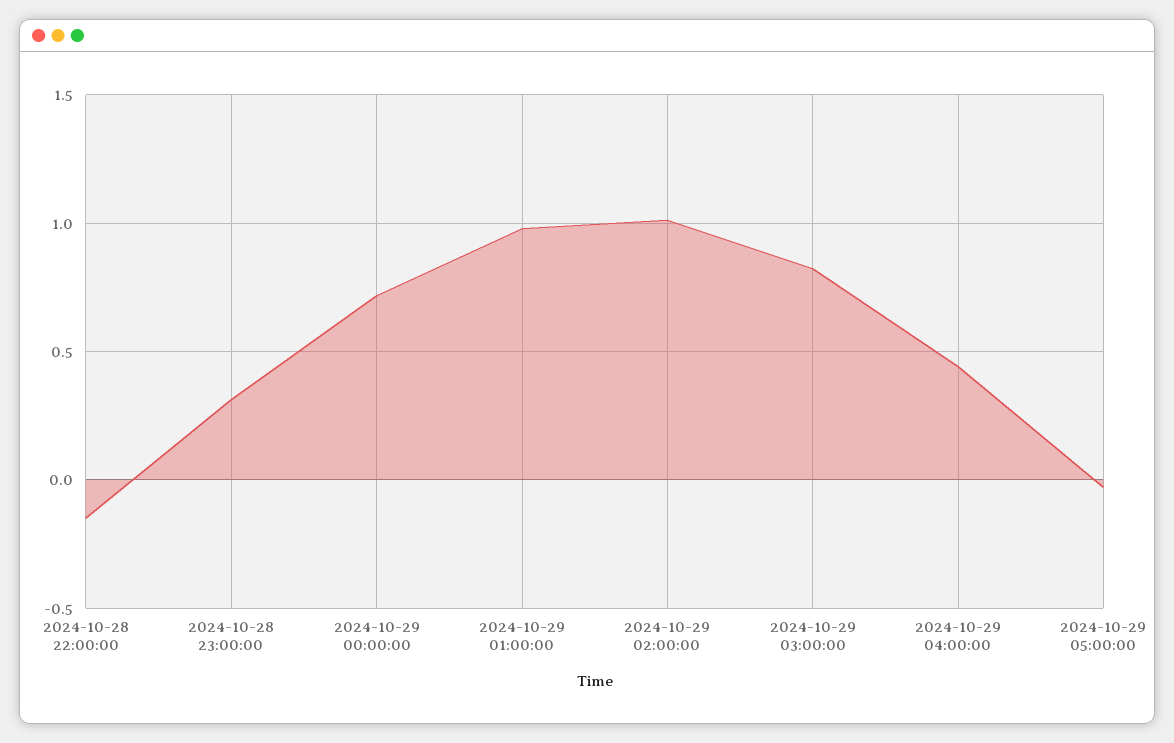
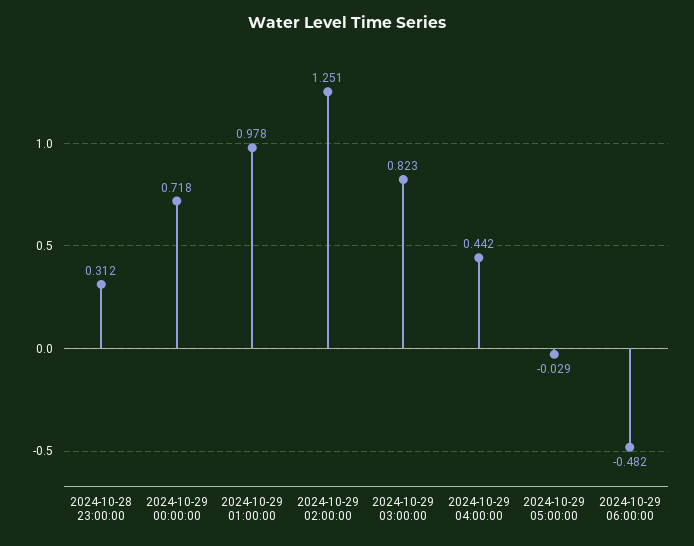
2024-10-28 22:00:00: -0.15 -> none
2024-10-29 02:00:00: 1 -> 1.251
2024-10-29 06:00:00: none -> -0.482

